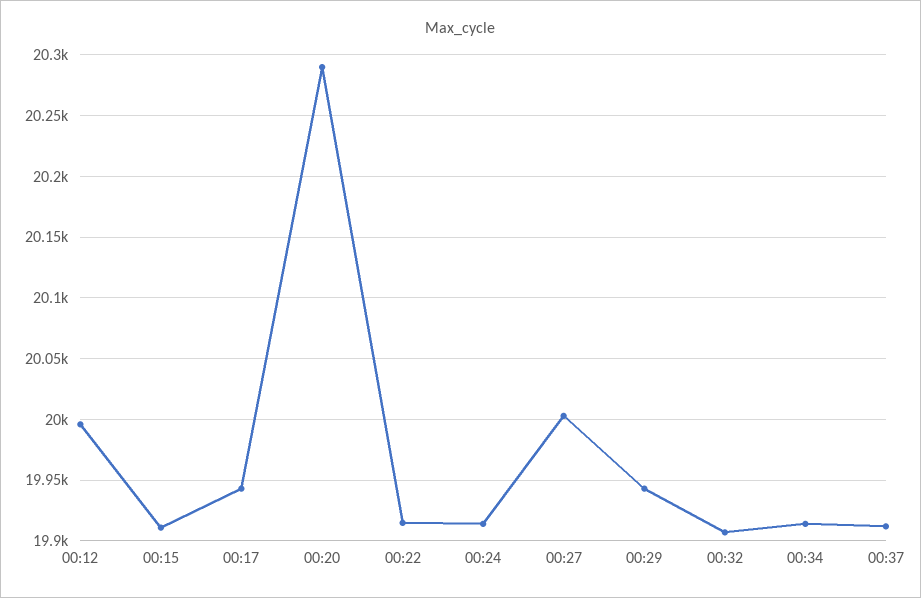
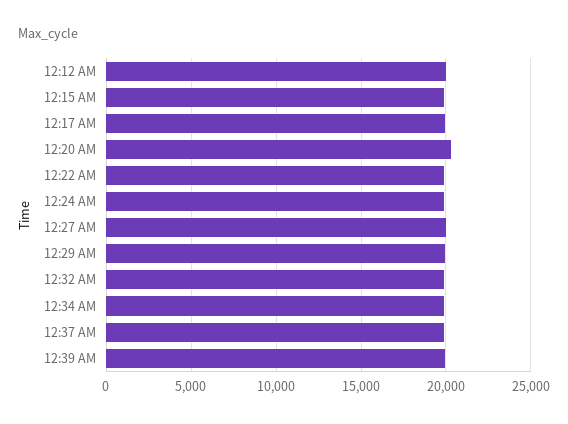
12:39 AM: none -> 20000

